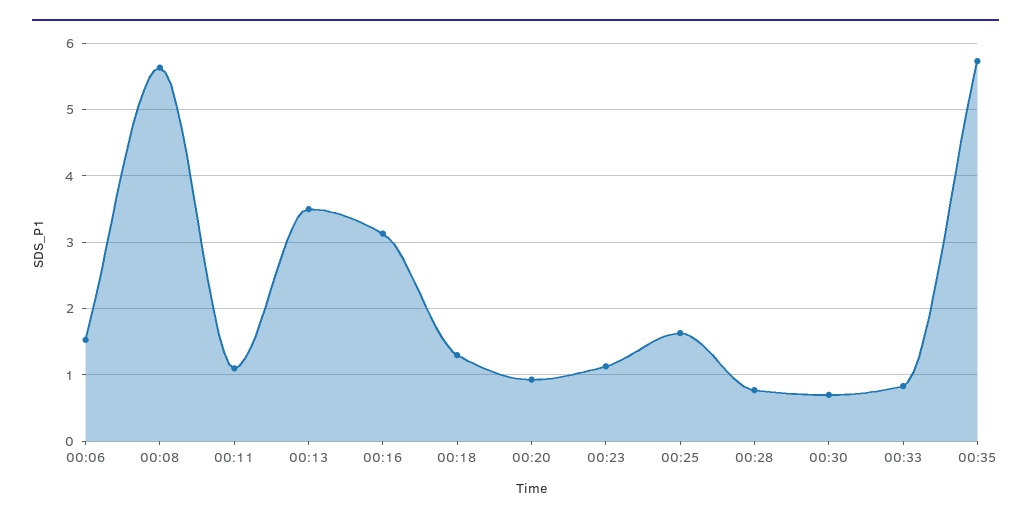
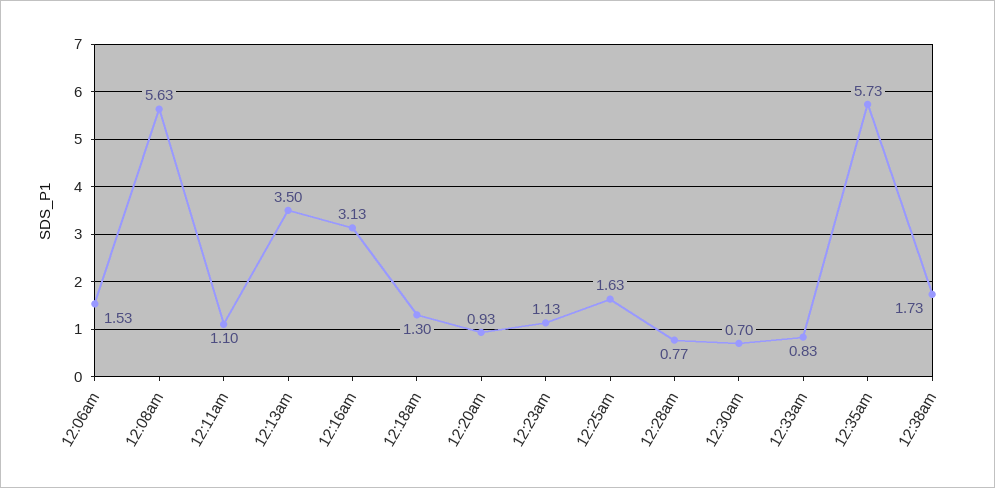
12:38am: none -> 1.73

